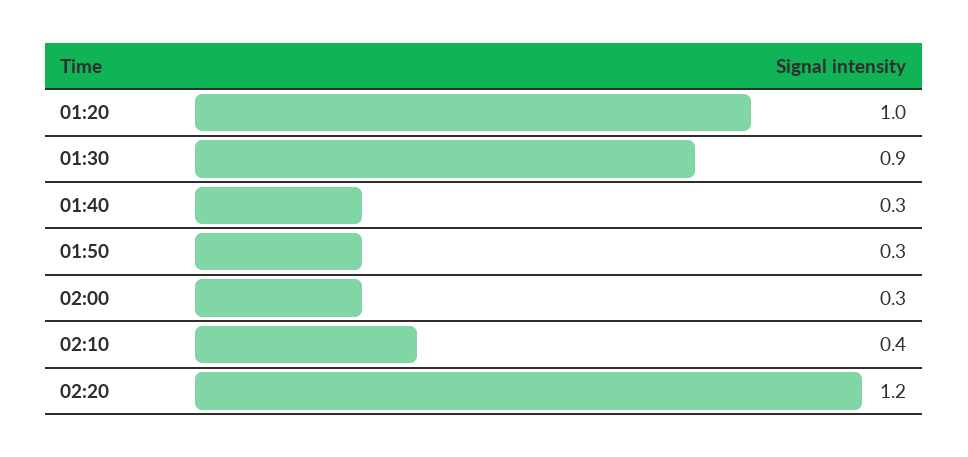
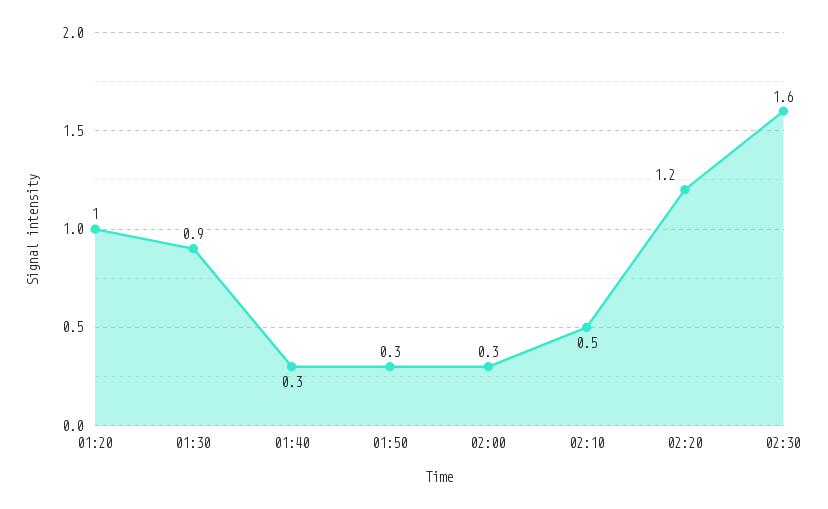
02:10: 0.4 -> 0.5
02:30: none -> 1.6

